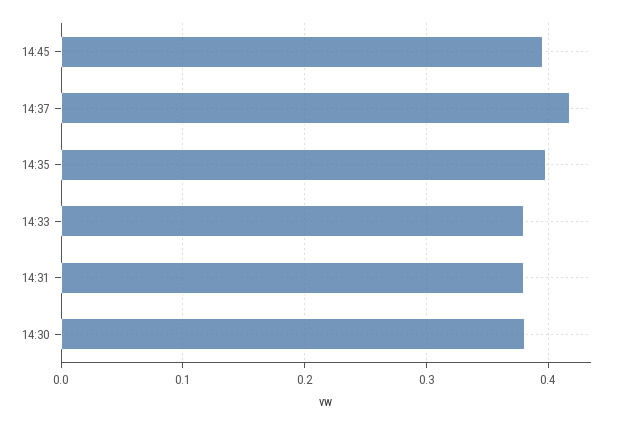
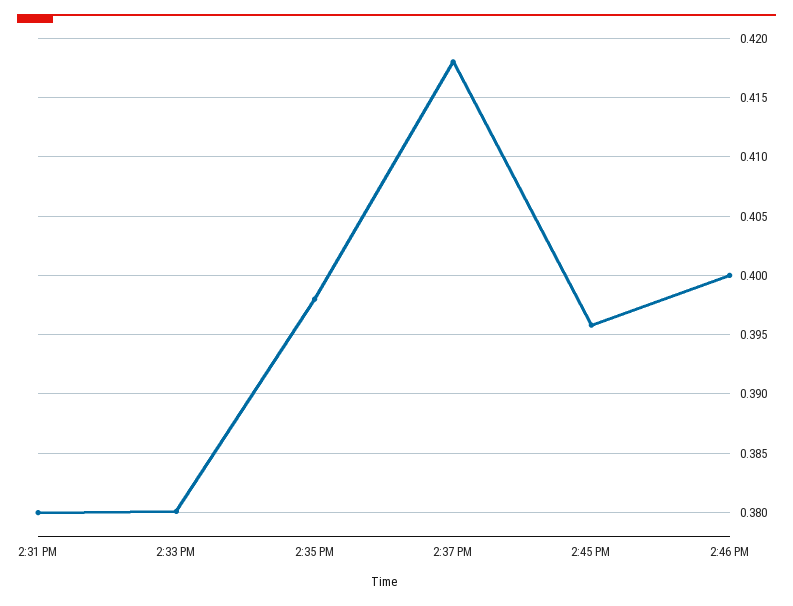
14:30: 0.38 -> none
2:46 PM: none -> 0.4

